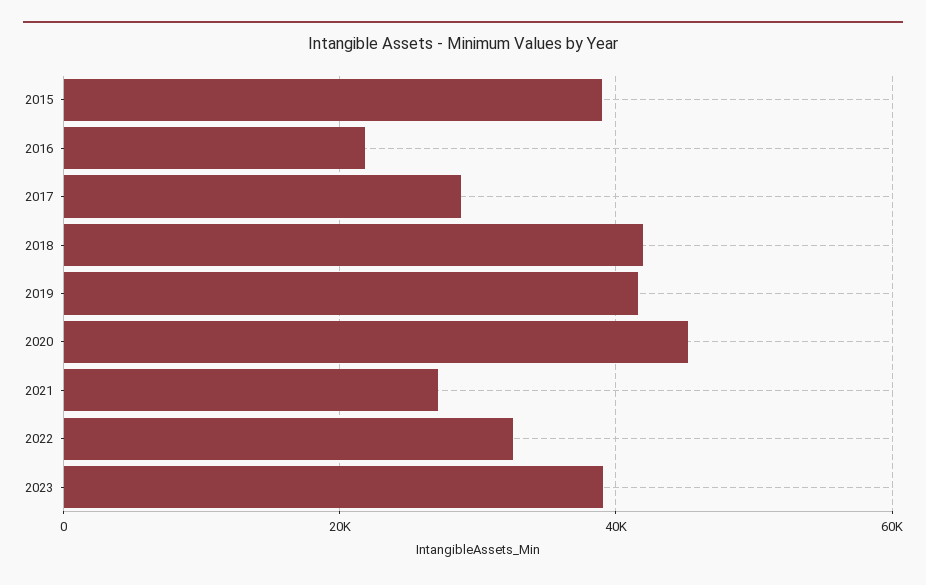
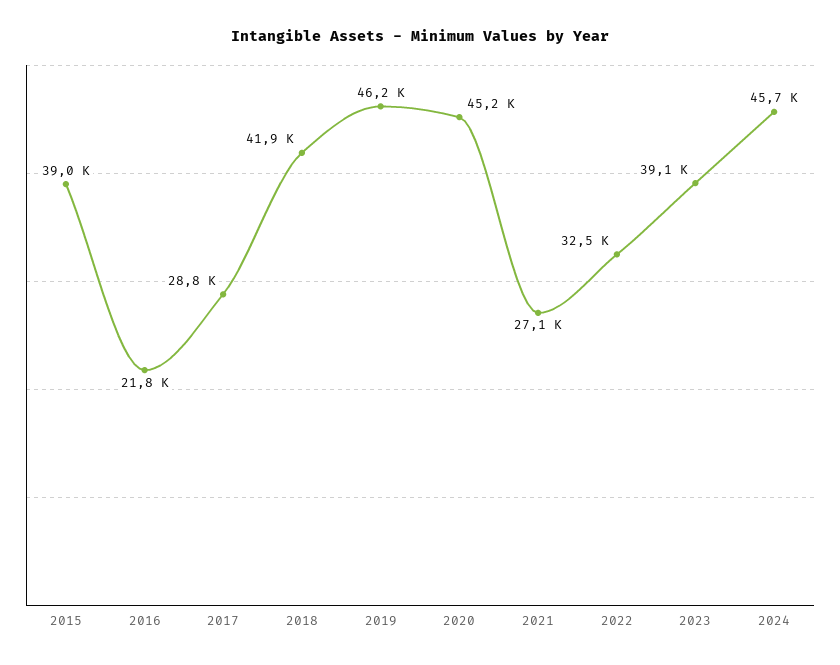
2019: 42000 -> 46200
2024: none -> 45700

